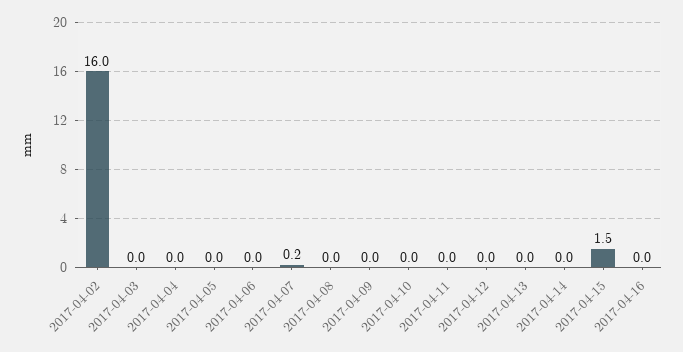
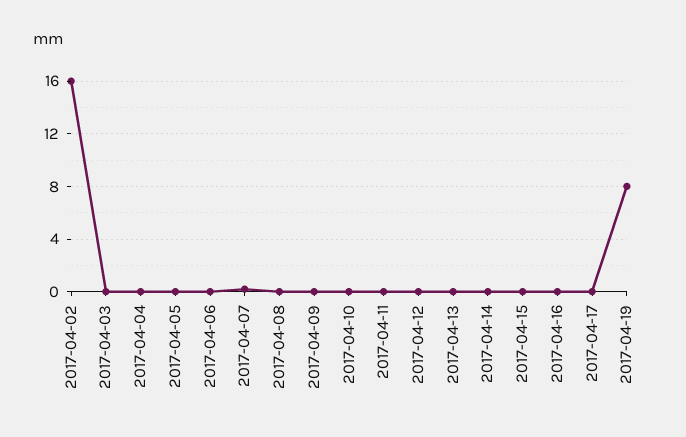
2017-04-15: 1.5 -> 0
2017-04-17: none -> 0
2017-04-19: none -> 8

